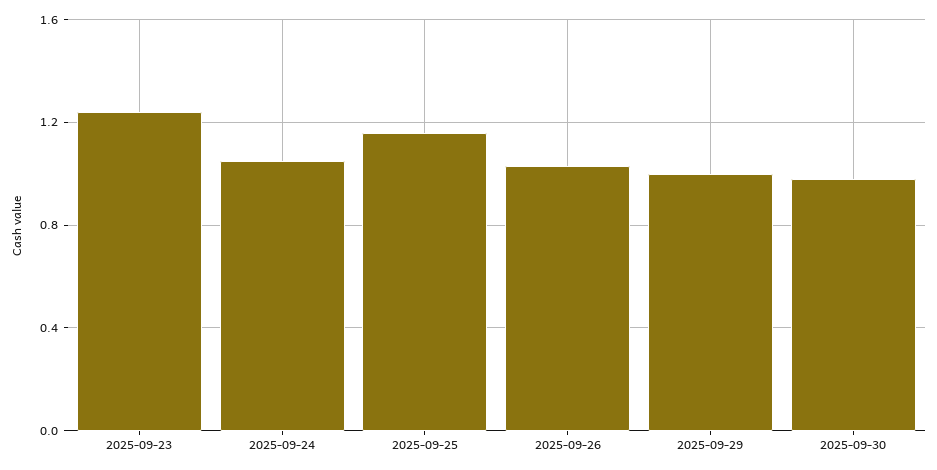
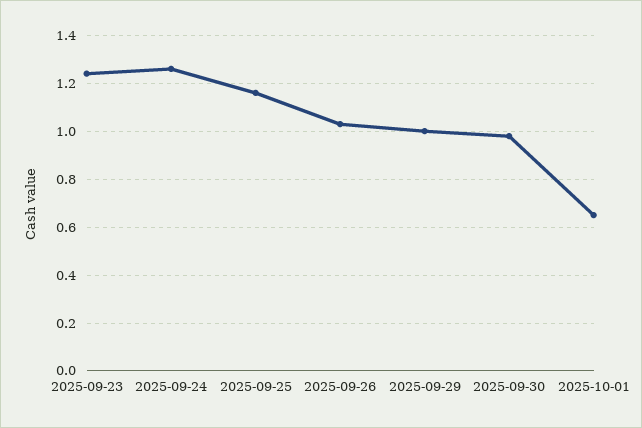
2025-09-24: 1.05 -> 1.25
2025-10-01: none -> 0.65

